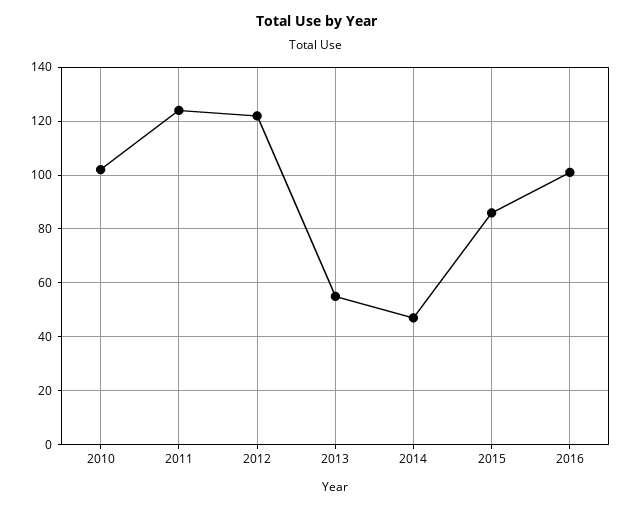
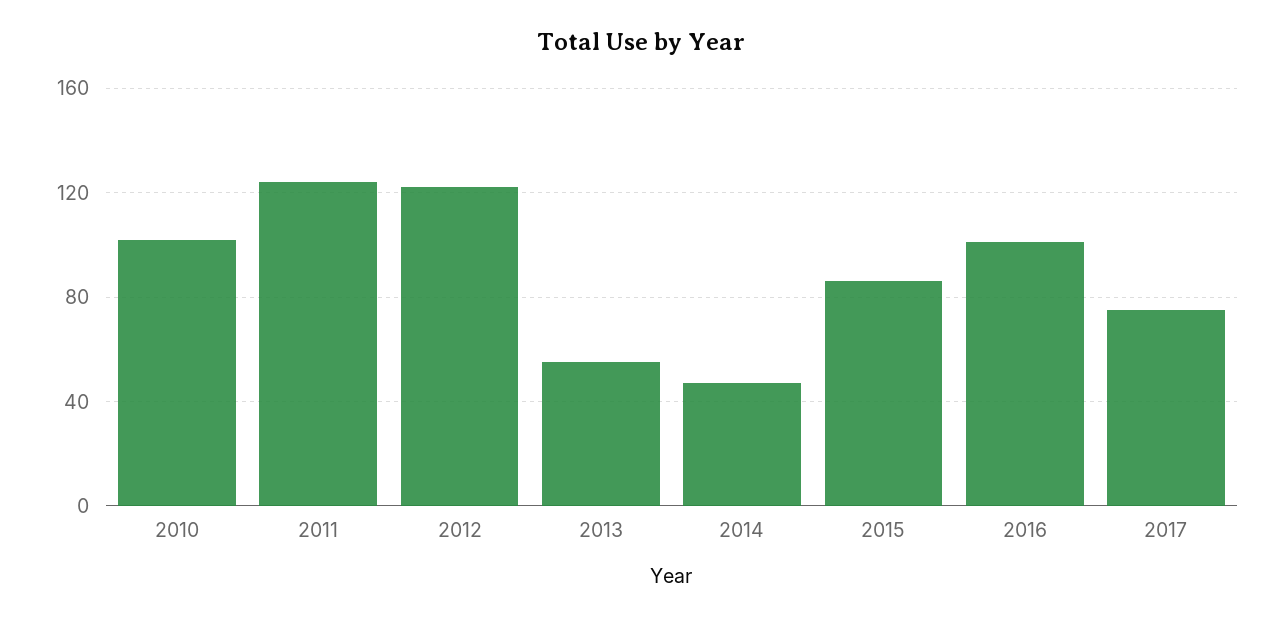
2017: none -> 75

